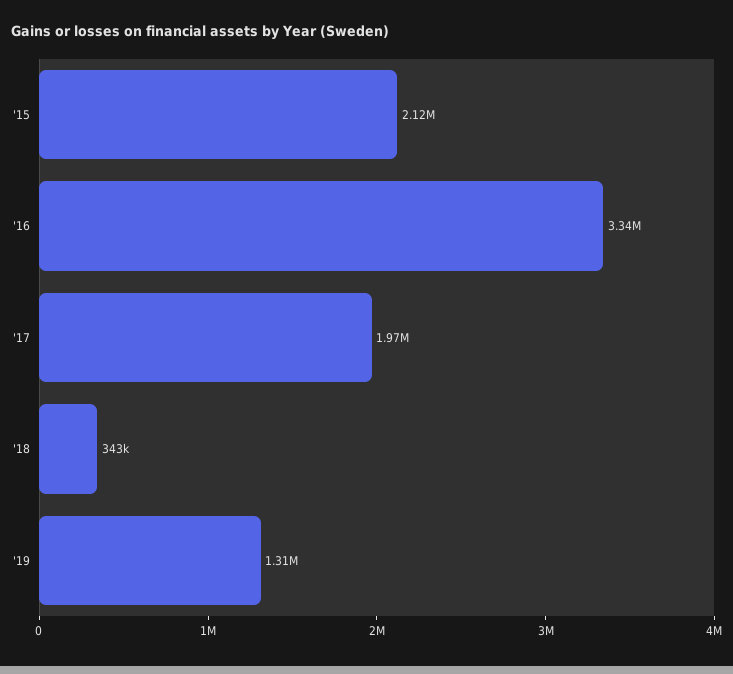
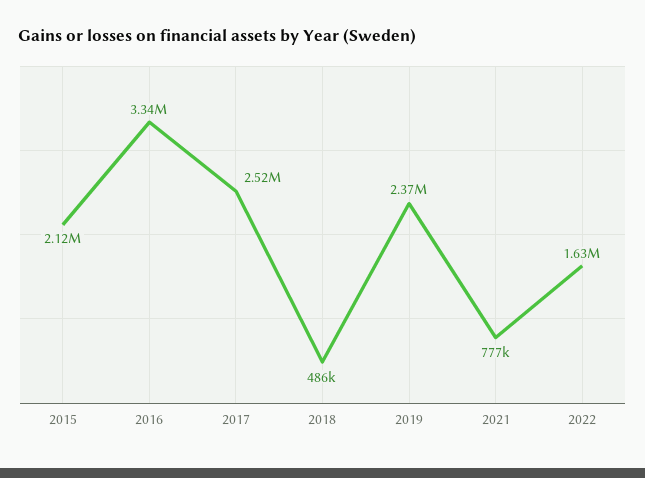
'17: 1970000 -> 2520000
'18: 343000 -> 486000
'19: 1310000 -> 2370000
2021: none -> 777000
2022: none -> 1630000

